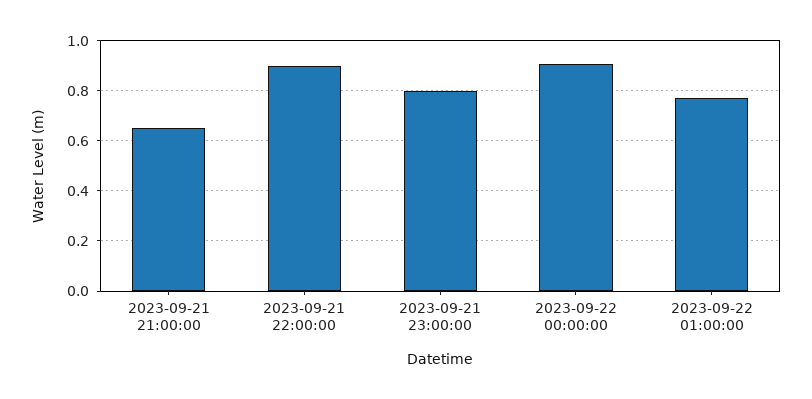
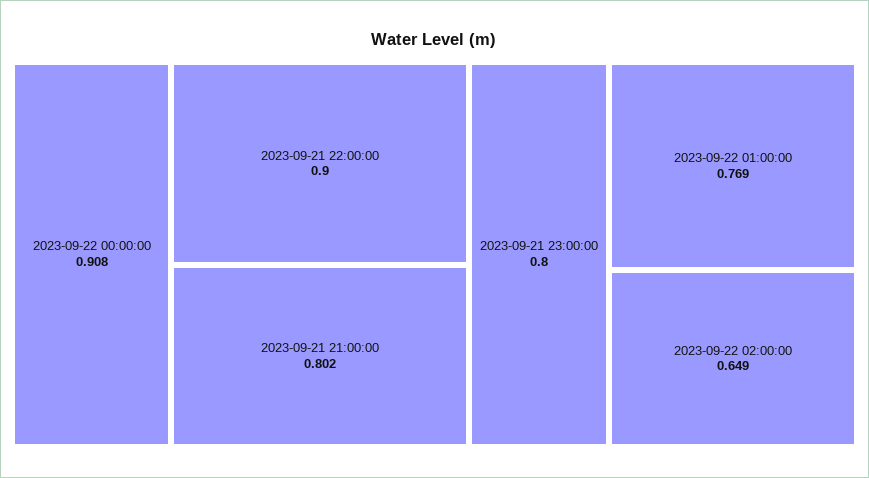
2023-09-21 21:00:00: 0.65 -> 0.802
2023-09-22 02:00:00: none -> 0.649

